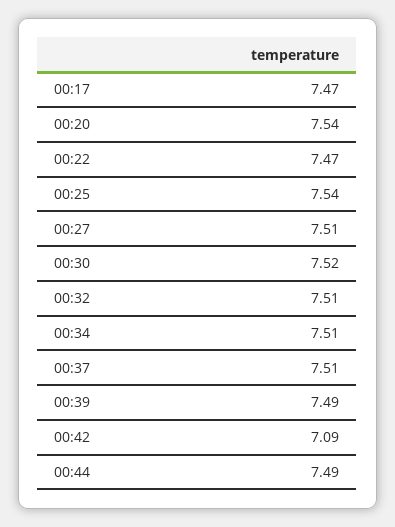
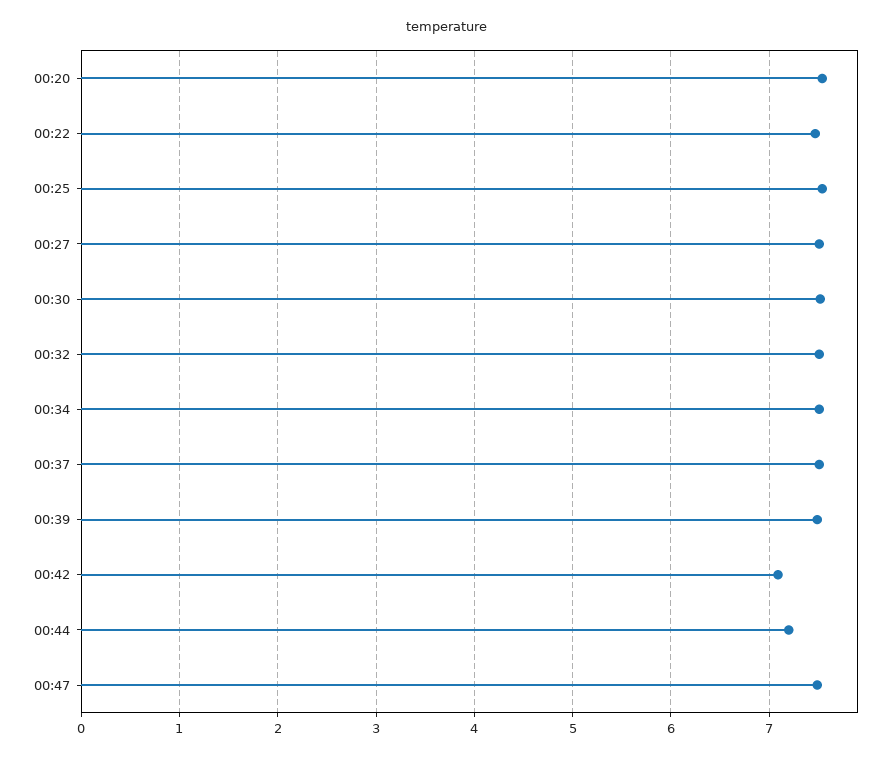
00:17: 7.47 -> none
00:44: 7.49 -> 7.2
00:47: none -> 7.5

